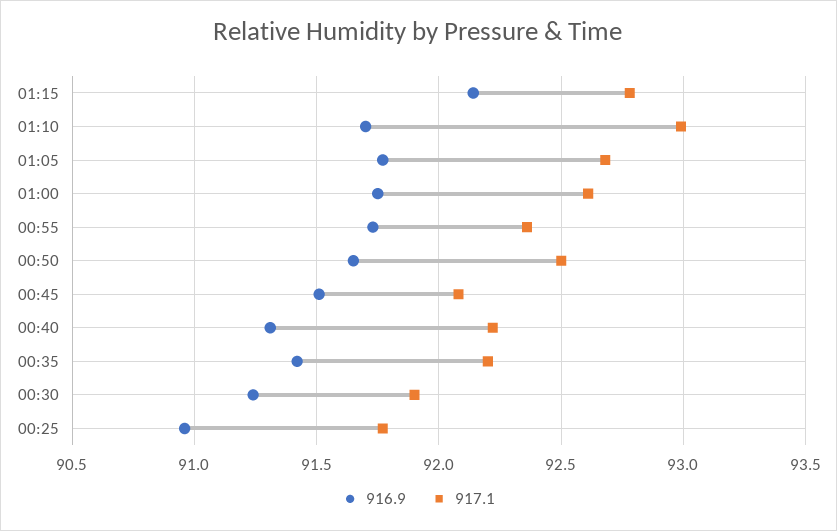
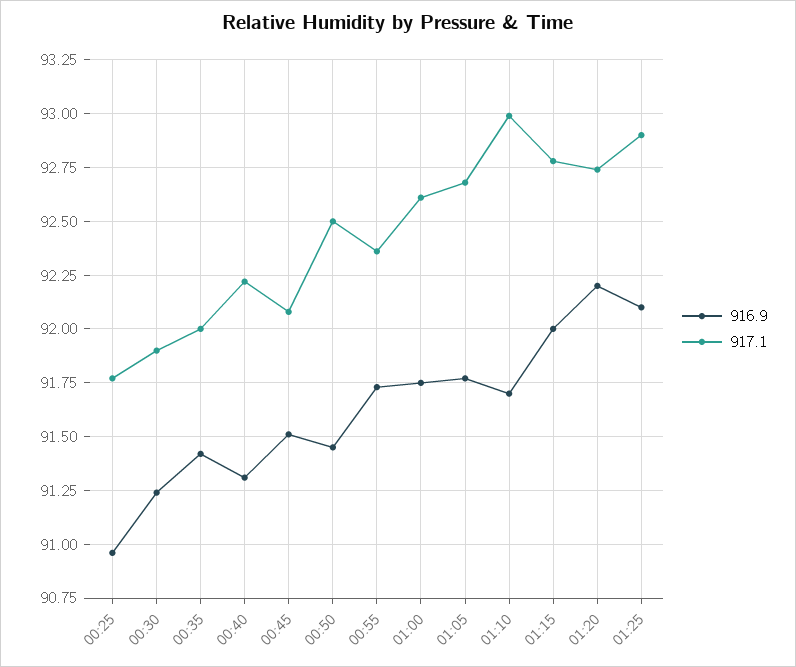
916.9, 01:15: 92.15 -> 92
916.9, 00:50: 91.65 -> 91.45
917.1, 00:35: 92.2 -> 92
916.9, 01:20: none -> 92.2
917.1, 01:20: none -> 92.75
916.9, 01:25: none -> 92.1
917.1, 01:25: none -> 92.9

